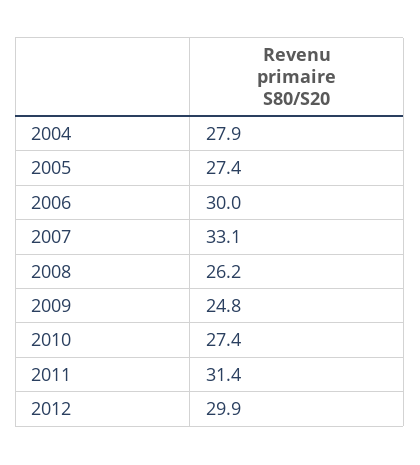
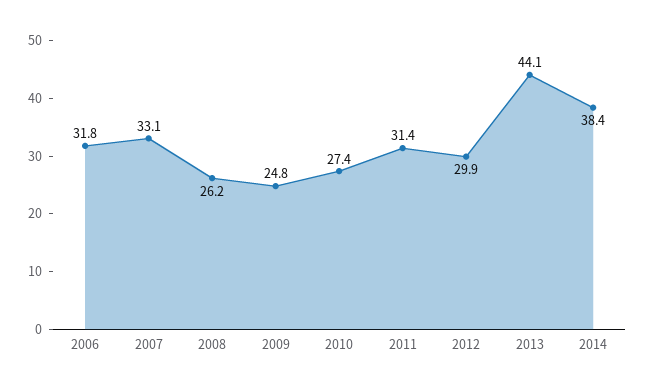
2004: 27.9 -> none
2005: 27.4 -> none
2006: 30 -> 31.8
2013: none -> 44.1
2014: none -> 38.4

